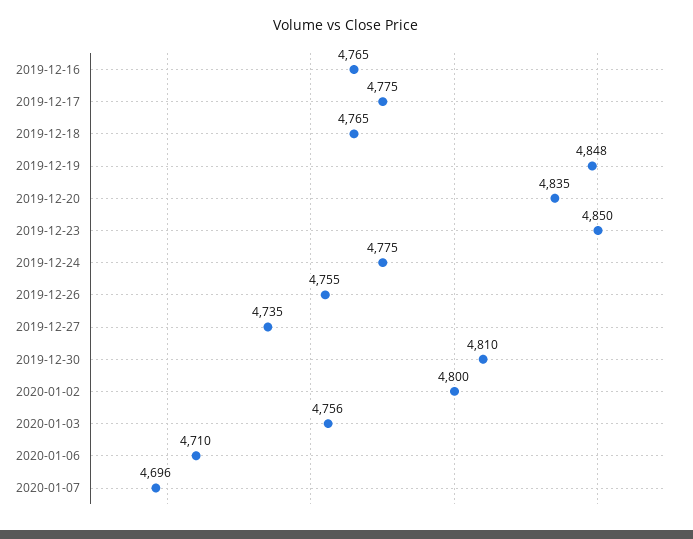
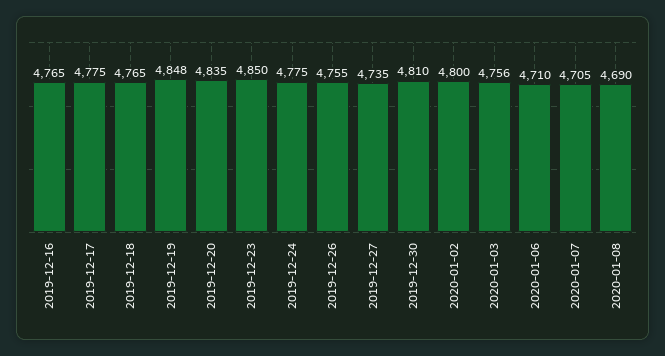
2020-01-07: 4696 -> 4705
2020-01-08: none -> 4690

